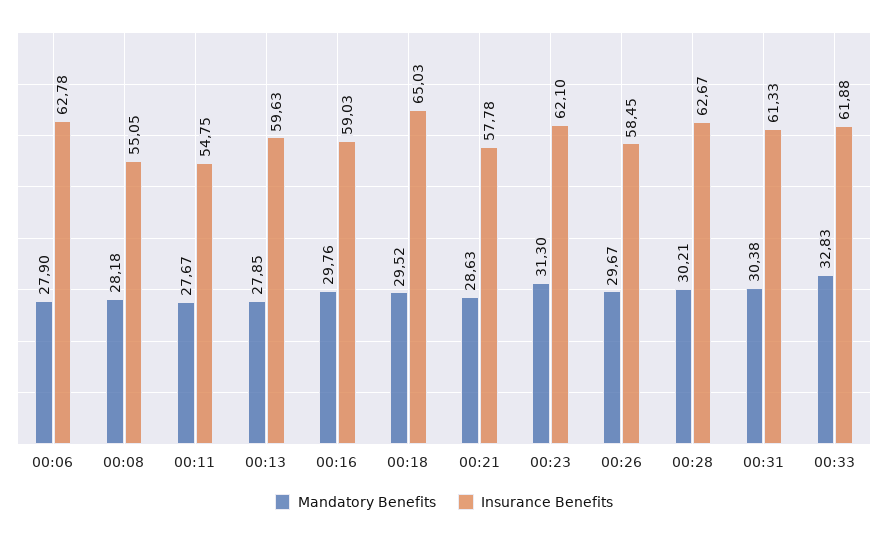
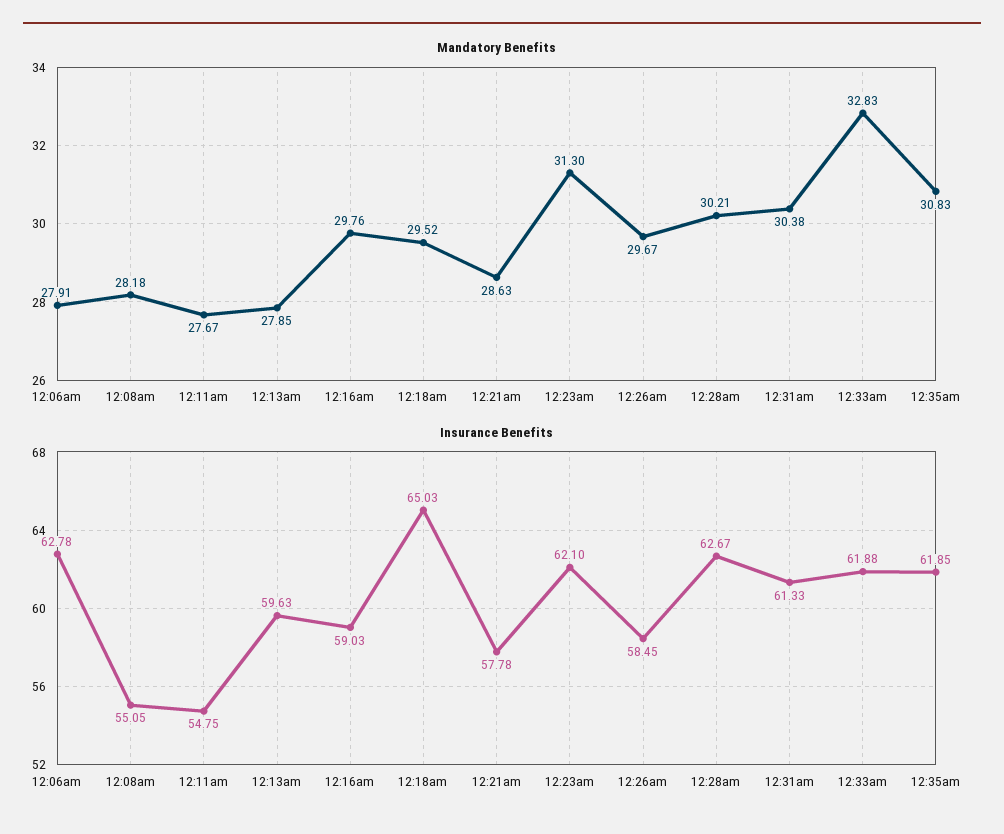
Mandatory Benefits, 00:06: 27.9 -> 27.91
Mandatory Benefits, 12:35am: none -> 30.83
Insurance Benefits, 12:35am: none -> 61.85

